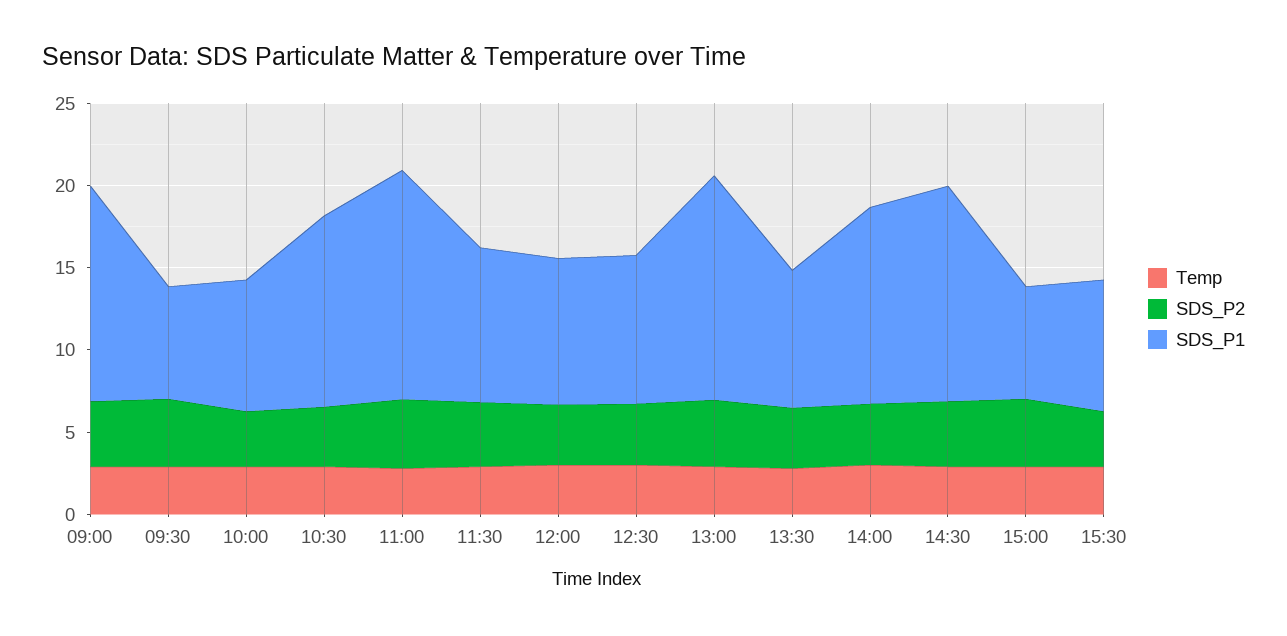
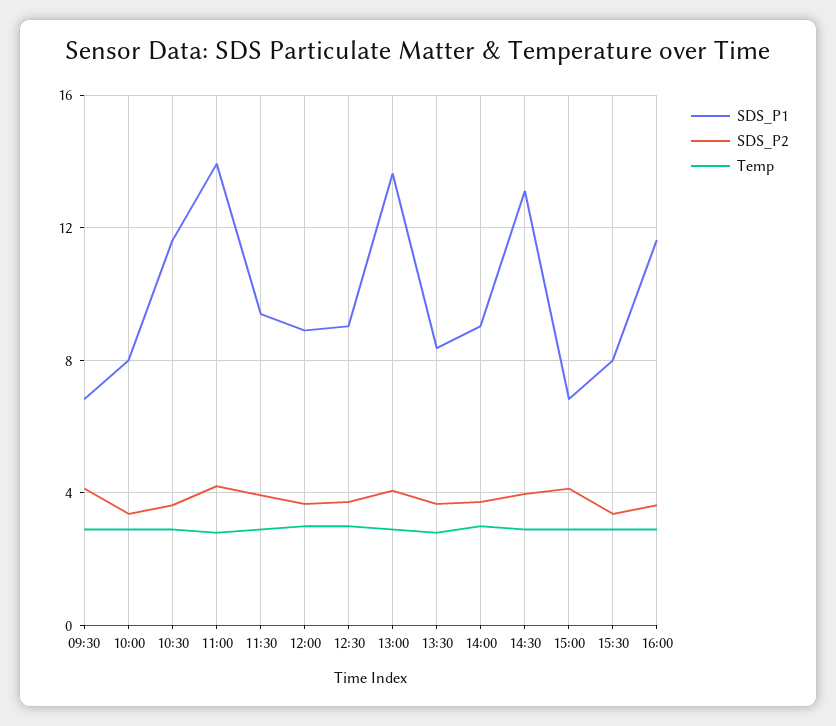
Temp, 09:00: 3 -> none
SDS_P2, 09:00: 4 -> none
SDS_P1, 09:00: 13 -> none
SDS_P1, 14:00: 12 -> 9
SDS_P1, 16:00: none -> 11.5
SDS_P2, 16:00: none -> 3.5
Temp, 16:00: none -> 3

